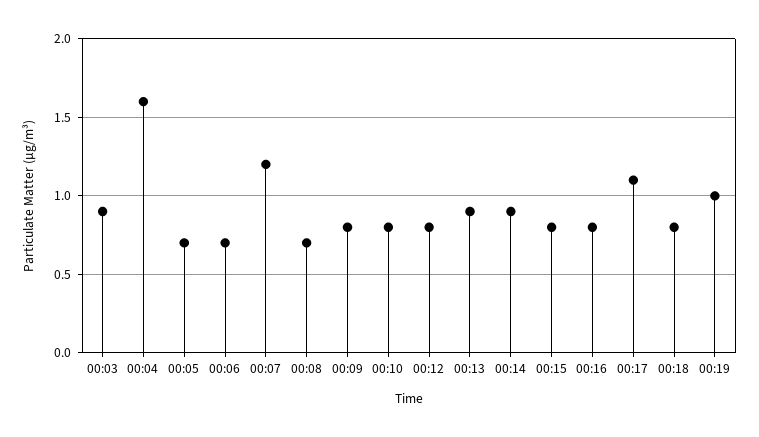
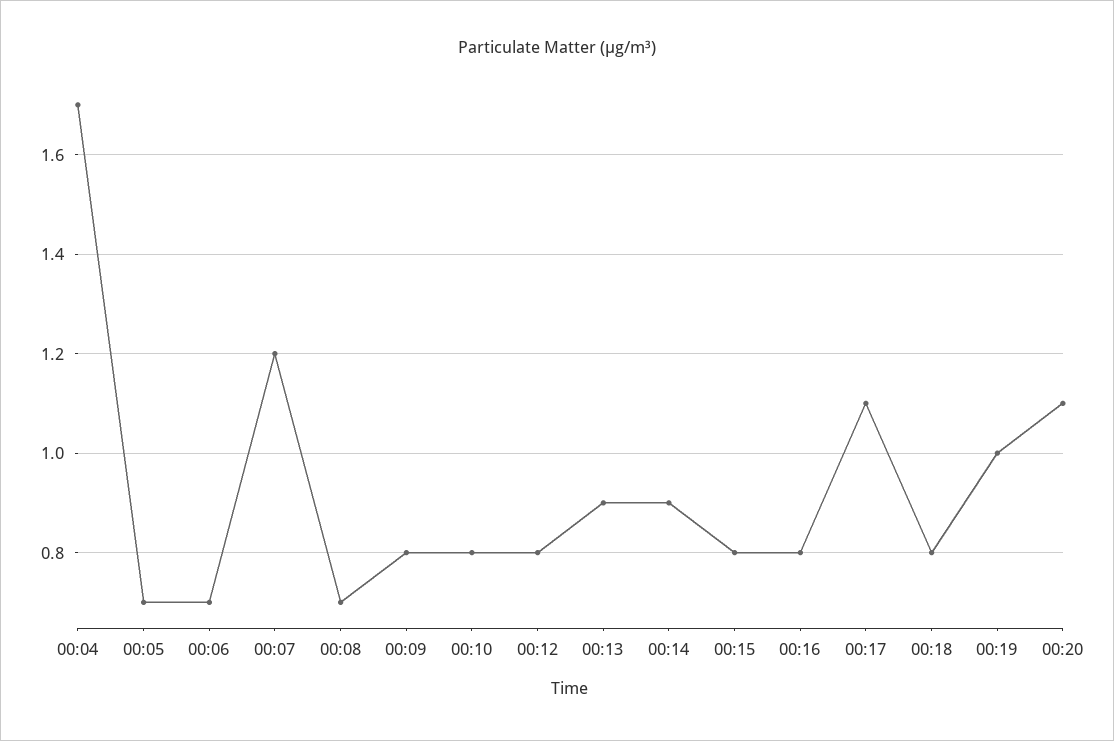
00:03: 0.9 -> none
00:04: 1.6 -> 1.7
00:20: none -> 1.1

